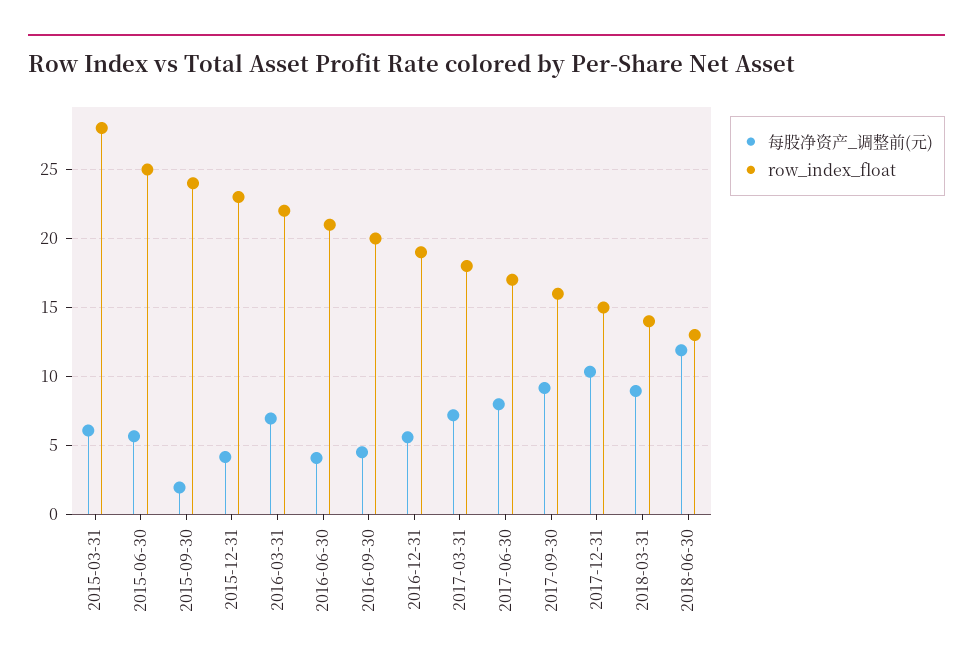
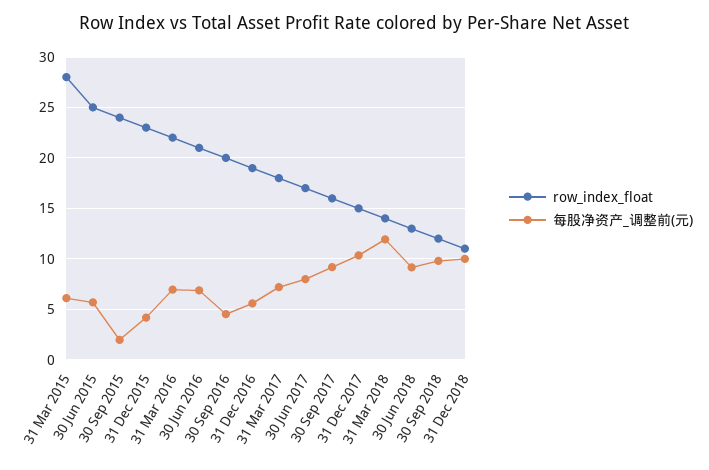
每股净资产_调整前(元), 2016-06-30: 4 -> 7
每股净资产_调整前(元), 2018-03-31: 9 -> 12
每股净资产_调整前(元), 2018-06-30: 12 -> 9
row_index_float, 30 Sep 2018: none -> 12
每股净资产_调整前(元), 30 Sep 2018: none -> 10
row_index_float, 31 Dec 2018: none -> 11
每股净资产_调整前(元), 31 Dec 2018: none -> 10

